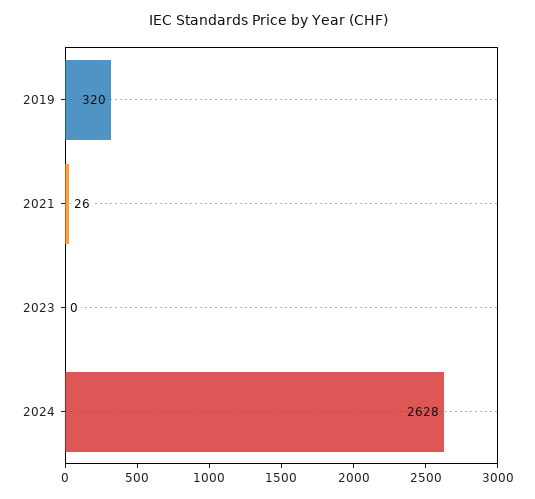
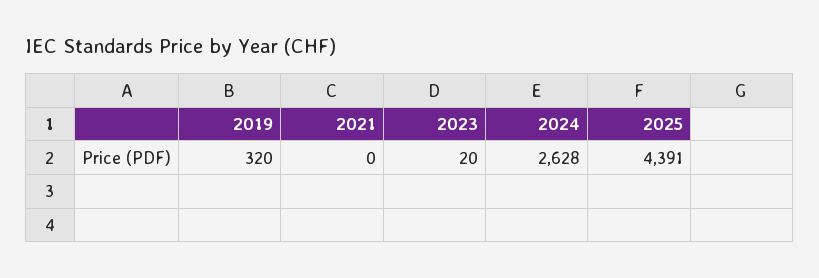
2021: 26 -> 0
2023: 0 -> 20
2025: none -> 4391

